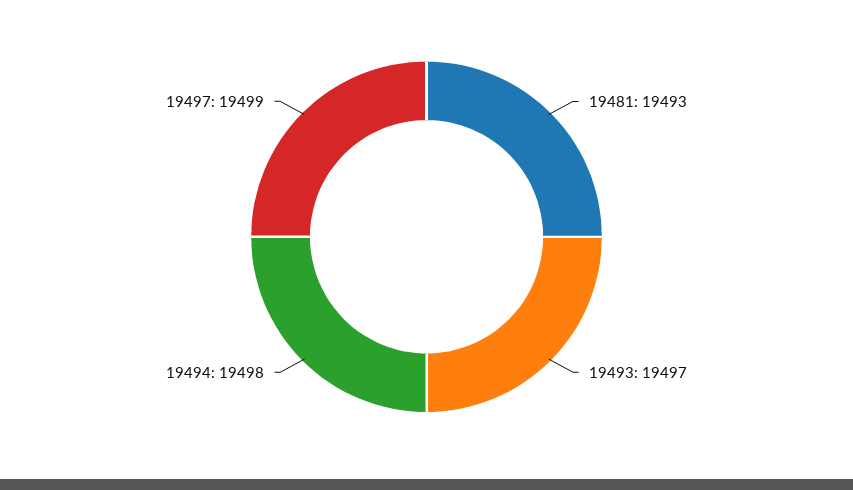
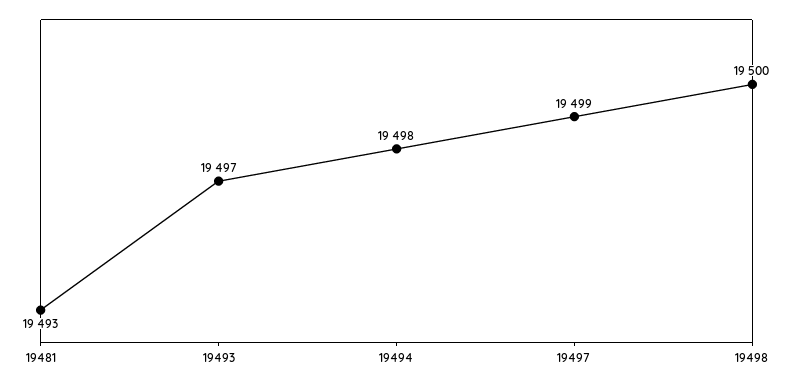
19498: none -> 19500

